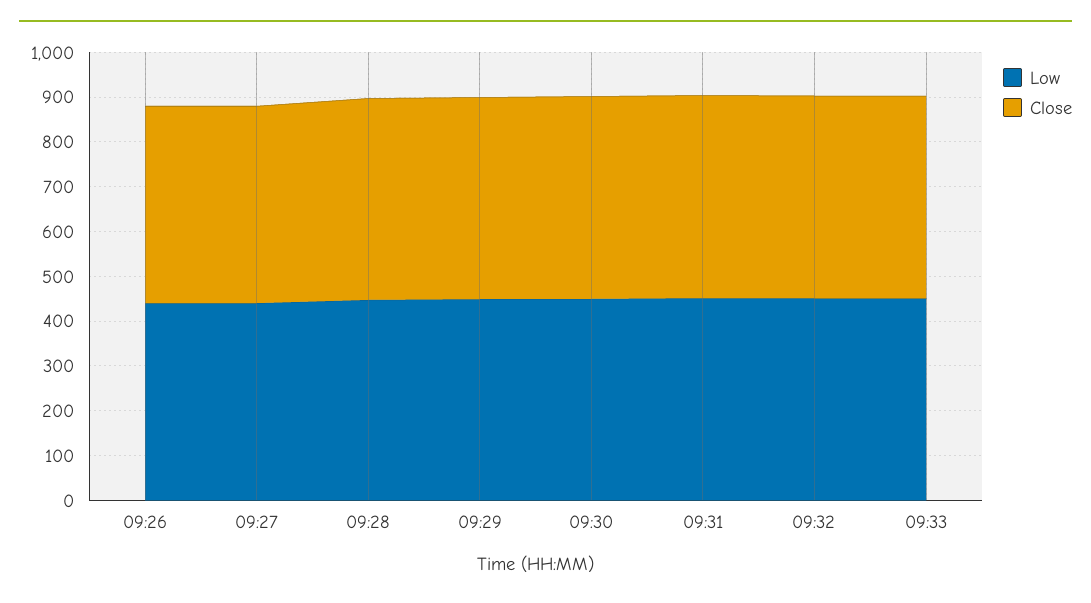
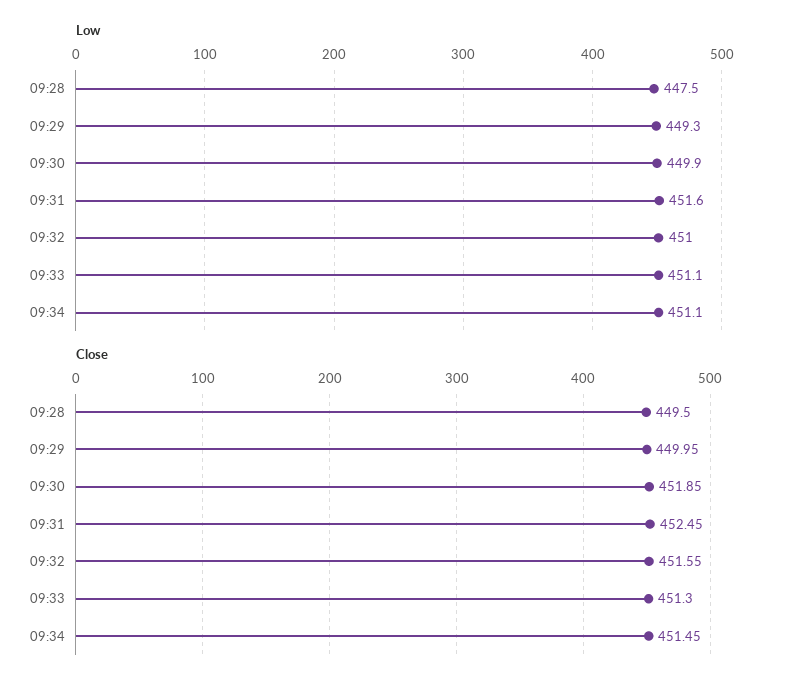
Low, 09:26: 440 -> none
Close, 09:26: 440 -> none
Low, 09:27: 440 -> none
Close, 09:27: 440 -> none
Low, 09:34: none -> 451.1
Close, 09:34: none -> 451.45

